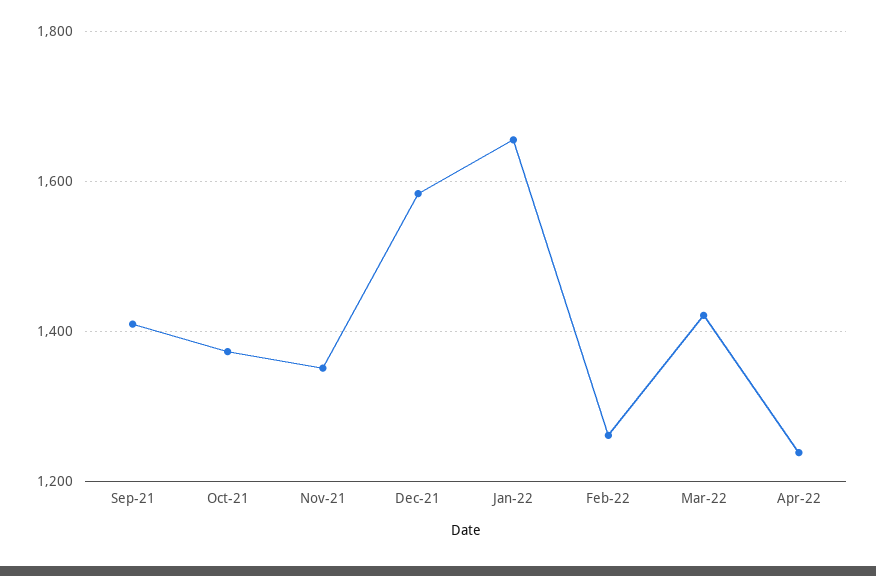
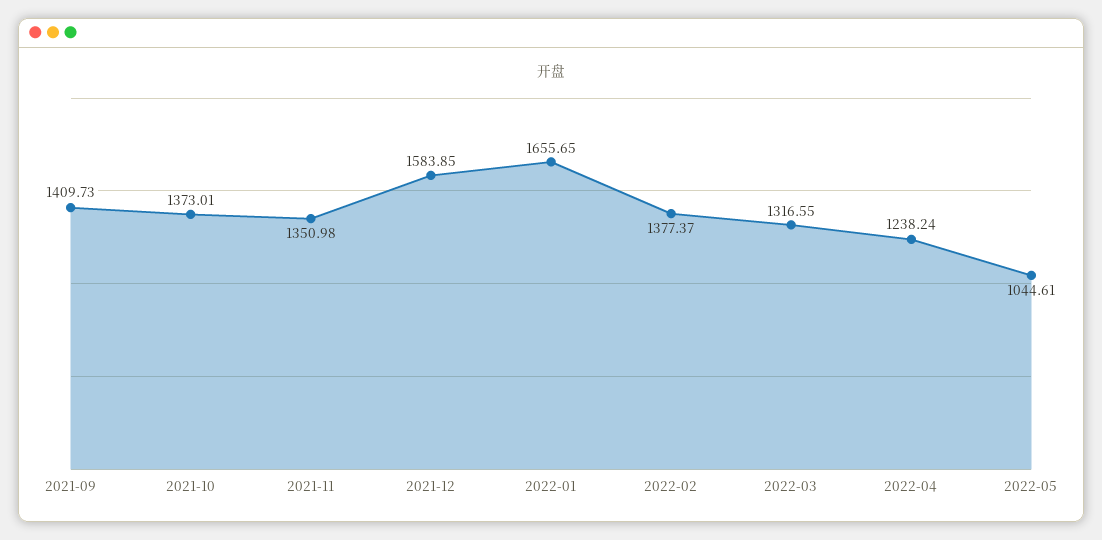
Feb-22: 1260 -> 1377.37
Mar-22: 1420 -> 1316.55
2022-05: none -> 1044.61

